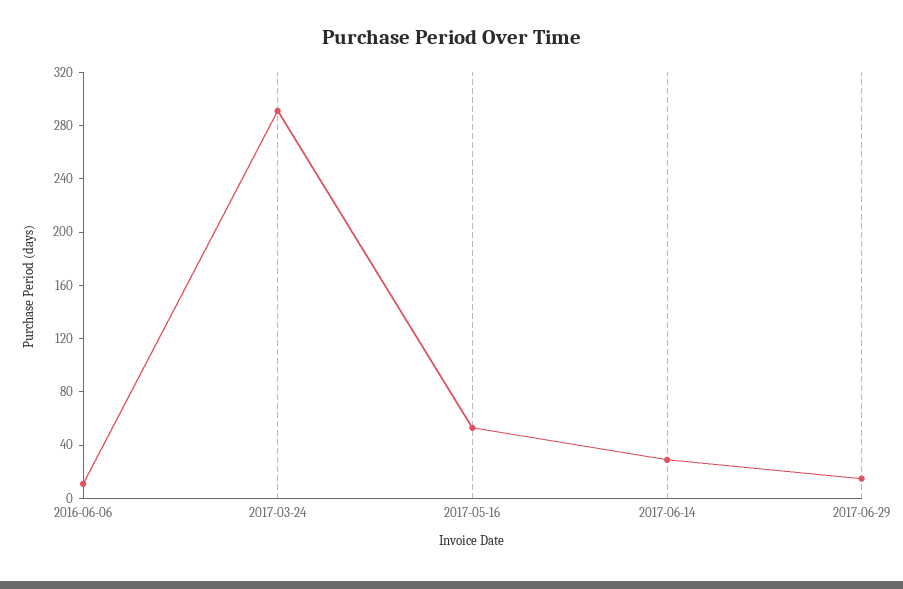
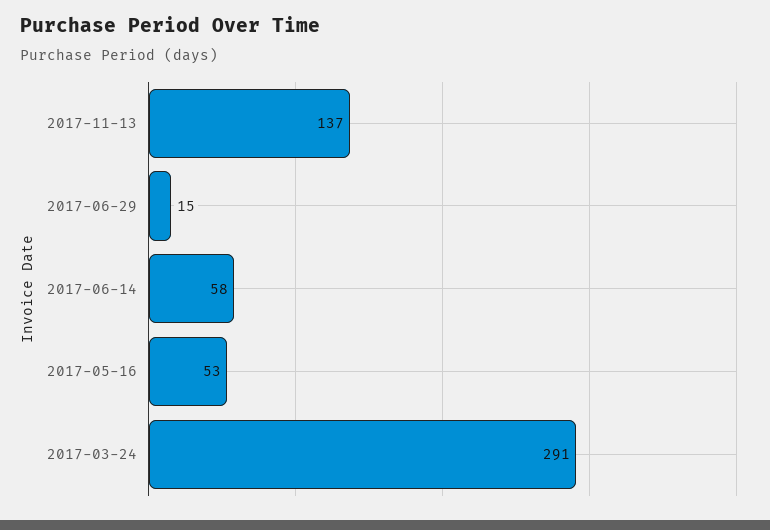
2016-06-06: 10 -> none
2017-06-14: 30 -> 58
2017-11-13: none -> 137

